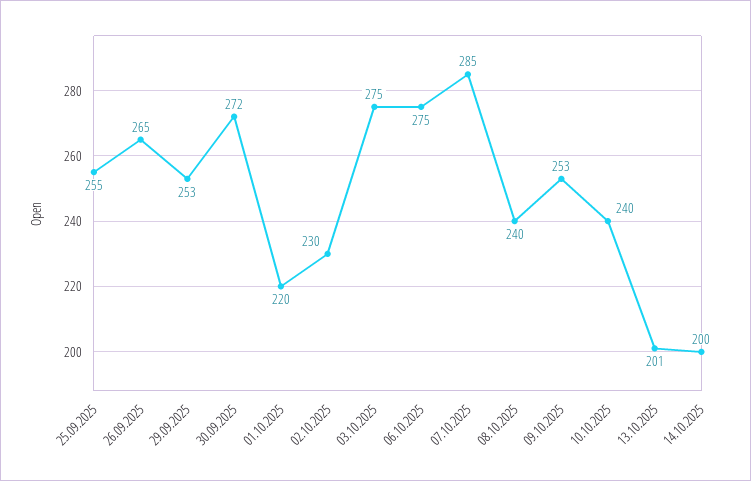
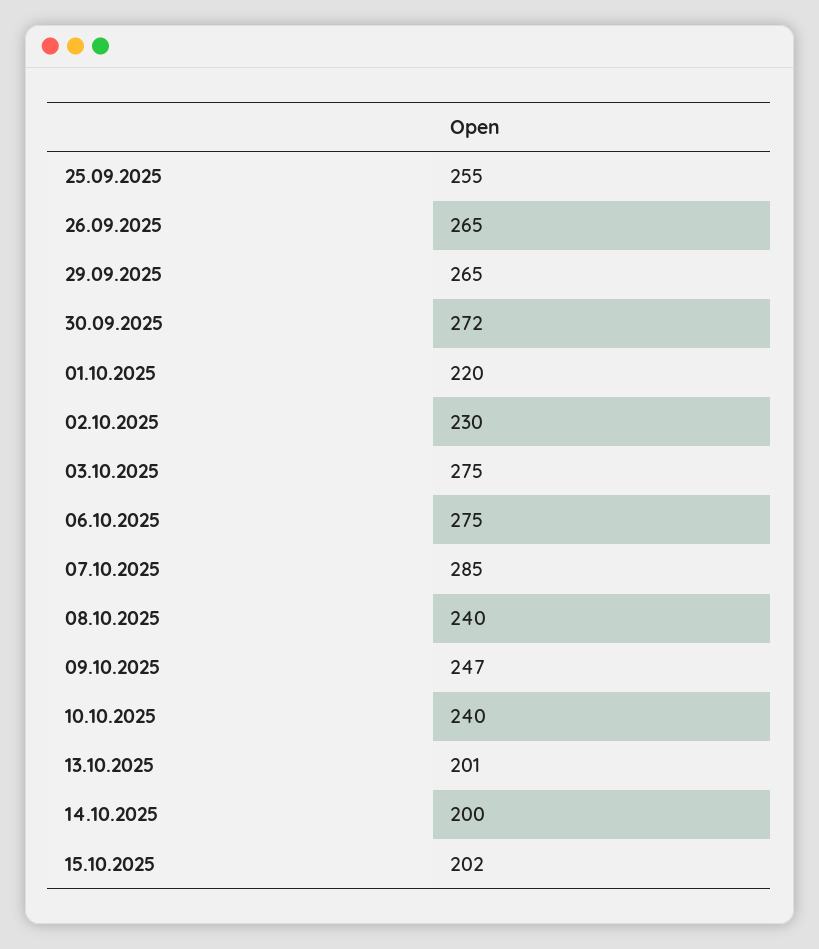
29.09.2025: 253 -> 265
09.10.2025: 253 -> 247
15.10.2025: none -> 202

